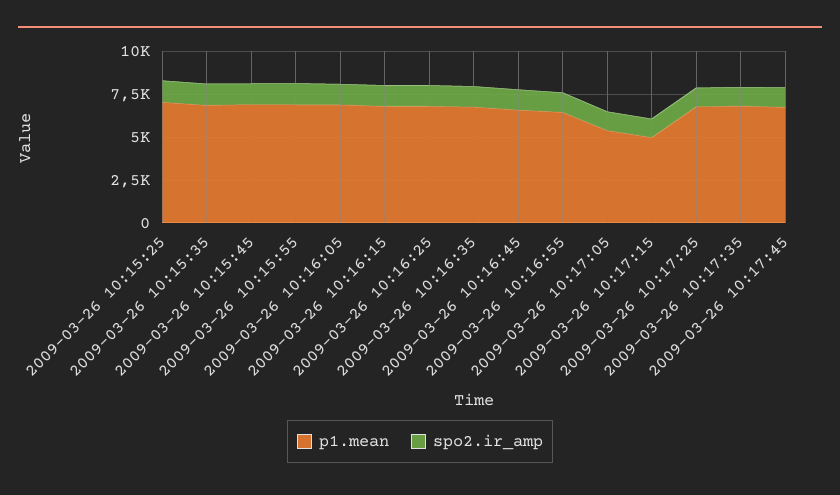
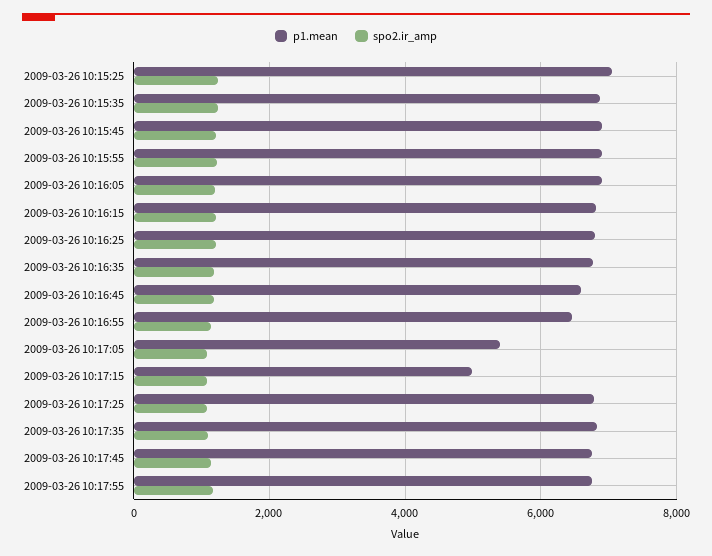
p1.mean, 2009-03-26 10:17:55: none -> 6800
spo2.ir_amp, 2009-03-26 10:17:55: none -> 1200

